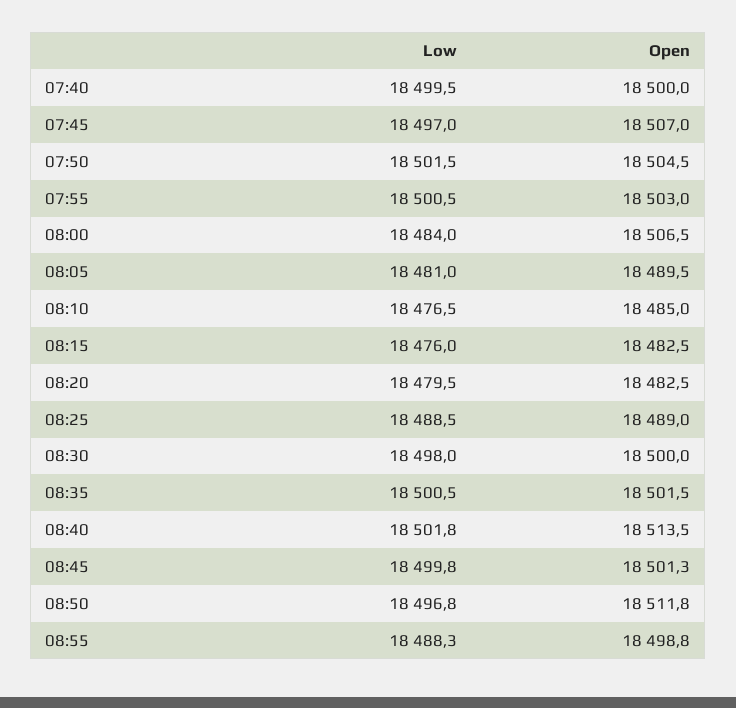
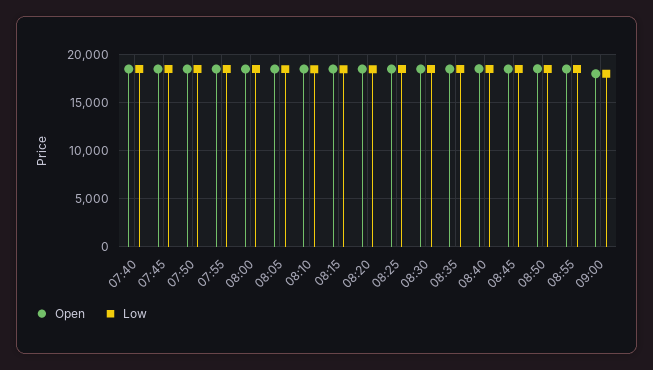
Open, 09:00: none -> 18000
Low, 09:00: none -> 18000

